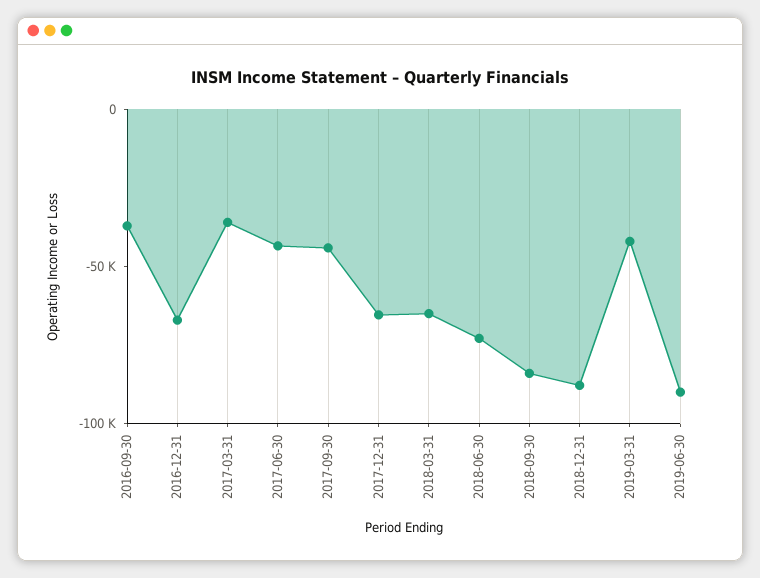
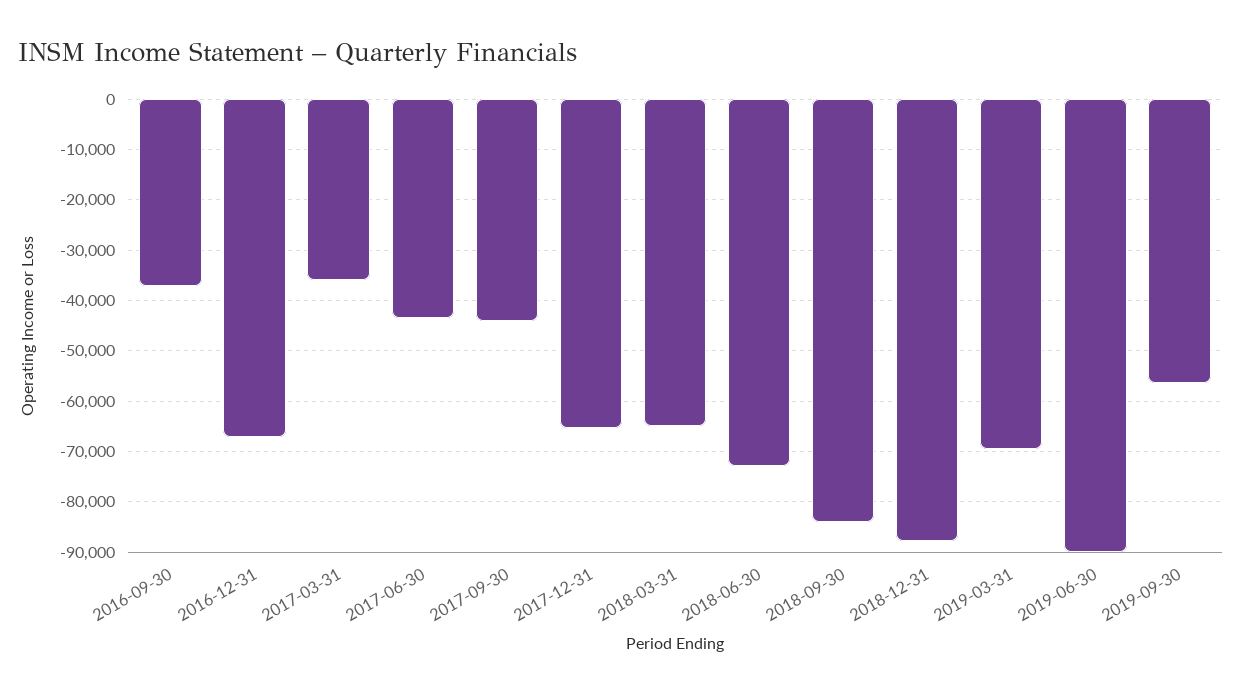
2019-03-31: -40000 -> -70000
2019-09-30: none -> -56000

